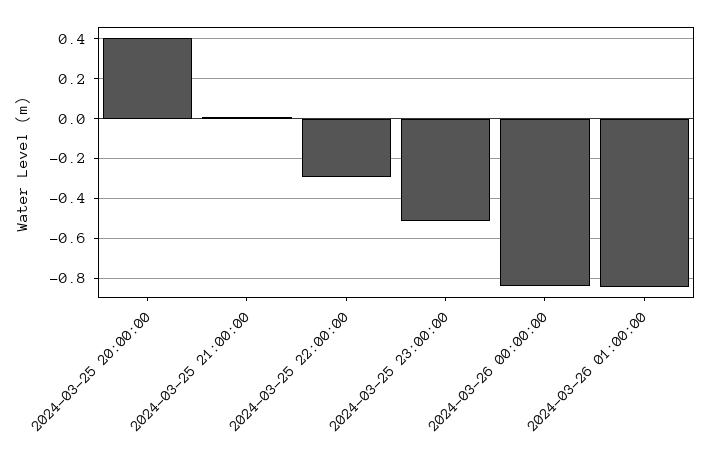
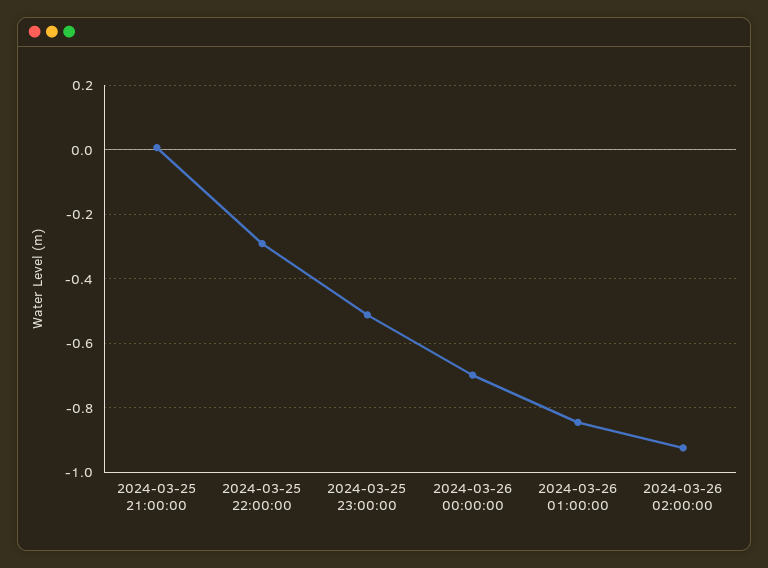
2024-03-25 20:00:00: 0.4 -> none
2024-03-26 00:00:00: -0.85 -> -0.7
2024-03-26 02:00:00: none -> -0.92

